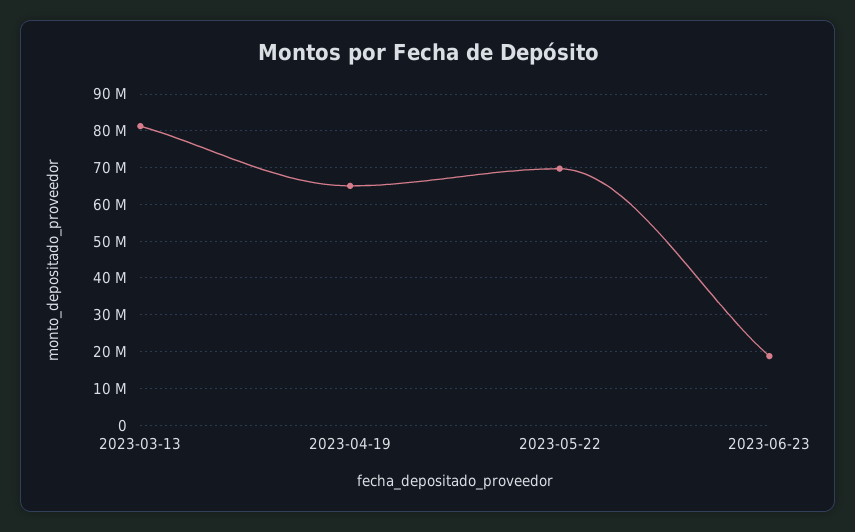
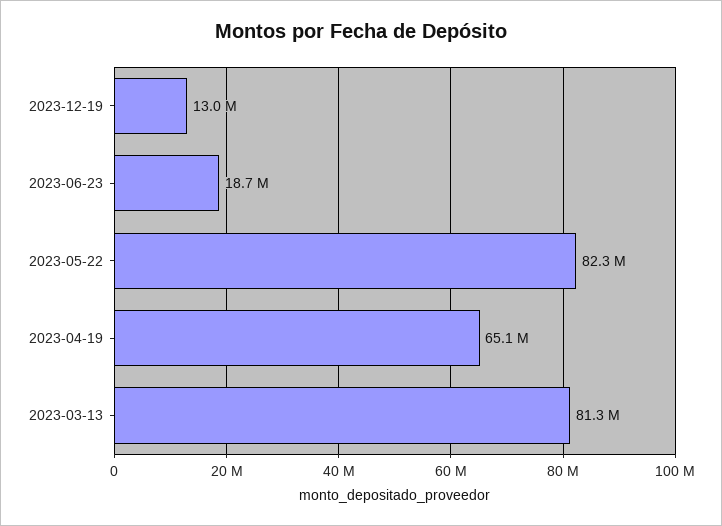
2023-05-22: 70000000 -> 82300000
2023-12-19: none -> 13000000

